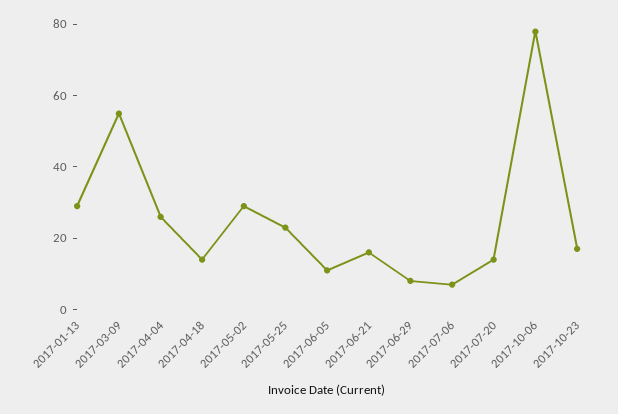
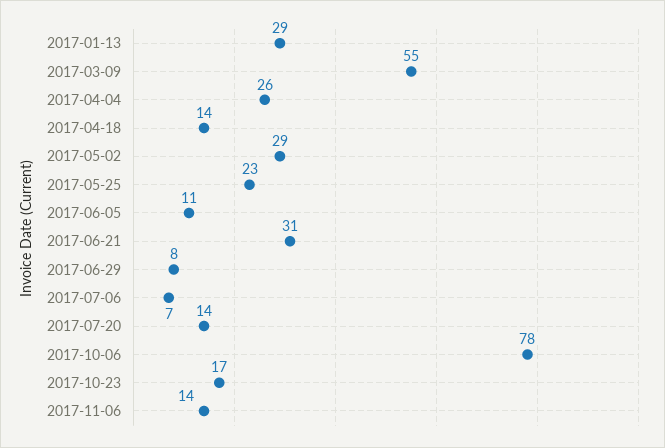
2017-06-21: 15 -> 31
2017-11-06: none -> 14

